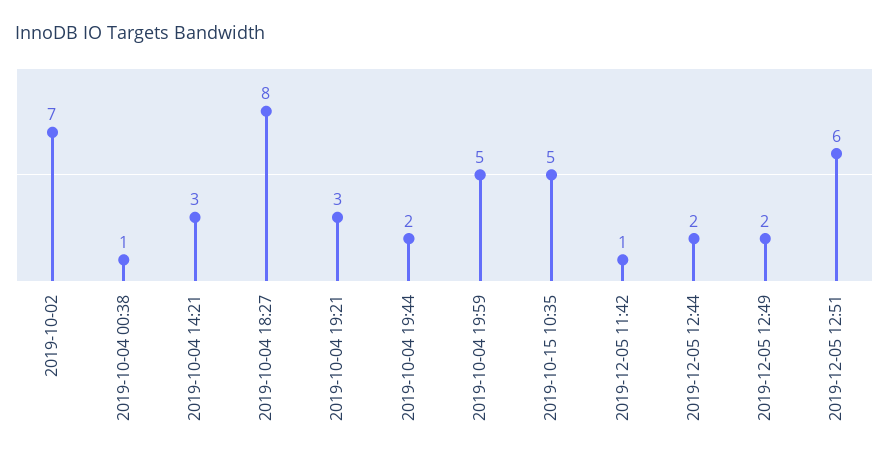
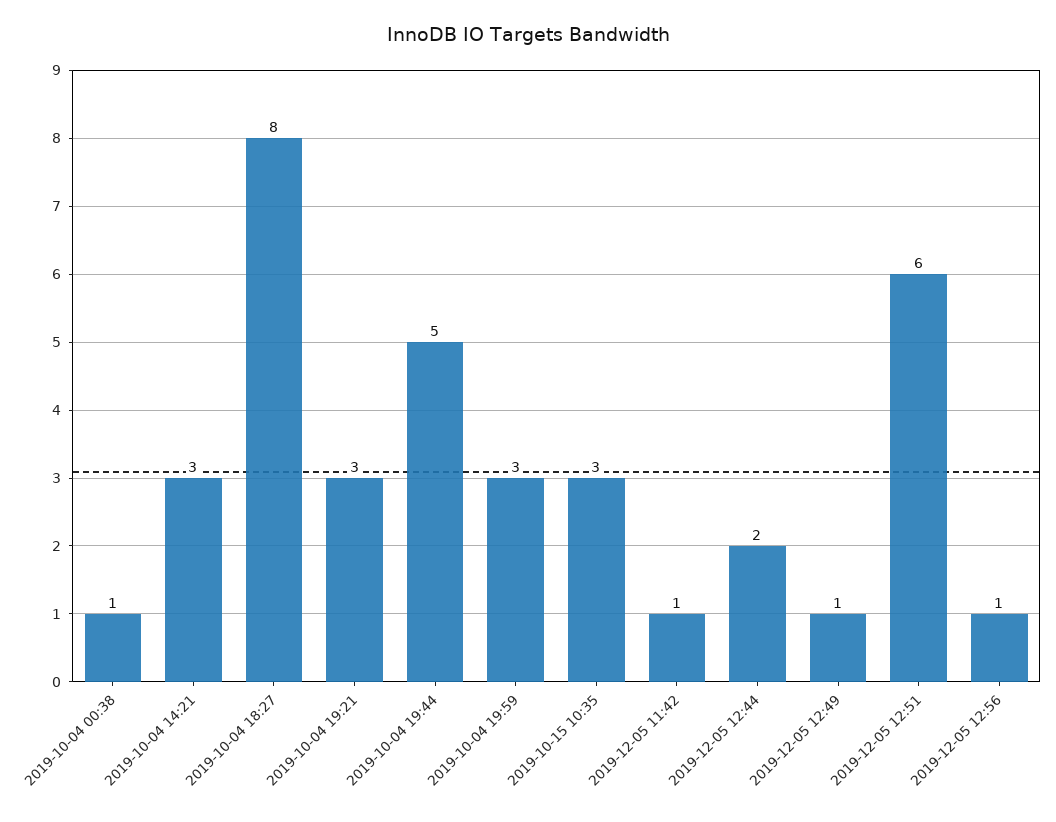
2019-10-02: 7 -> none
2019-10-04 19:44: 2 -> 5
2019-10-04 19:59: 5 -> 3
2019-10-15 10:35: 5 -> 3
2019-12-05 12:49: 2 -> 1
2019-12-05 12:56: none -> 1

